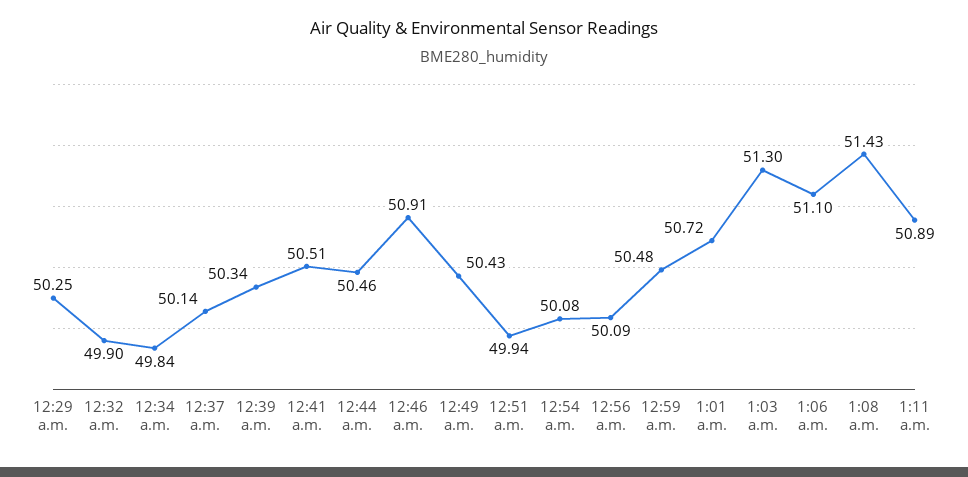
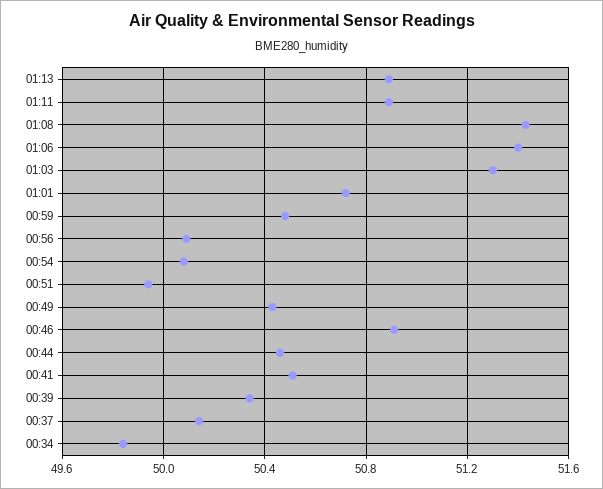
12:29 a.m.: 50.25 -> none
12:32 a.m.: 49.9 -> none
1:06 a.m.: 51.1 -> 51.4
01:13: none -> 50.9

